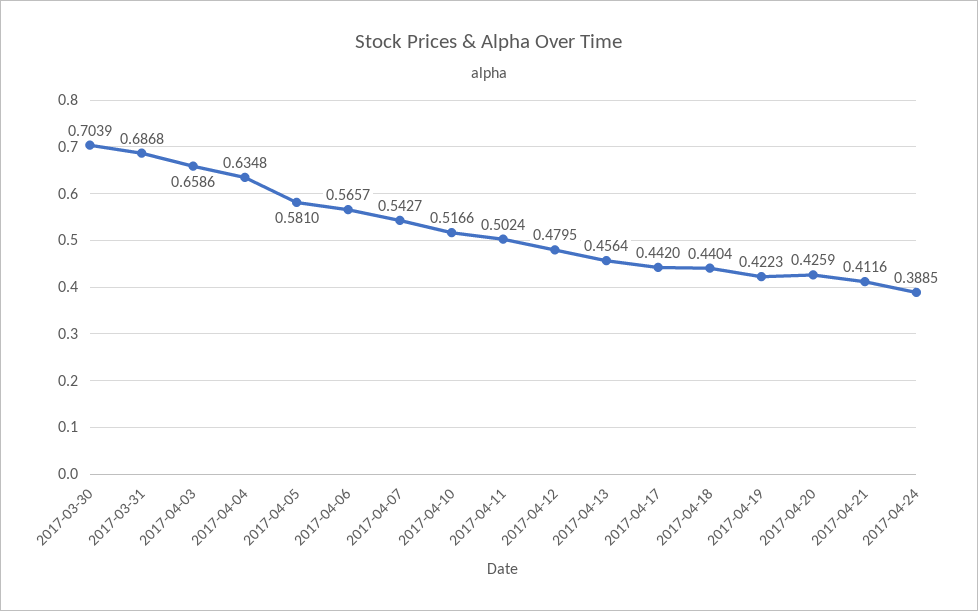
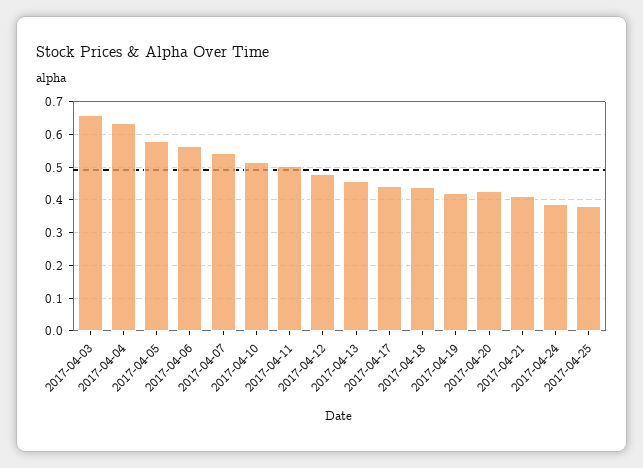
2017-03-30: 0.7039 -> none
2017-03-31: 0.6868 -> none
2017-04-25: none -> 0.38

